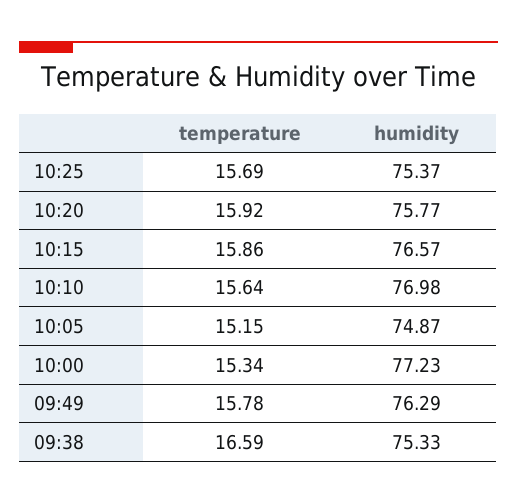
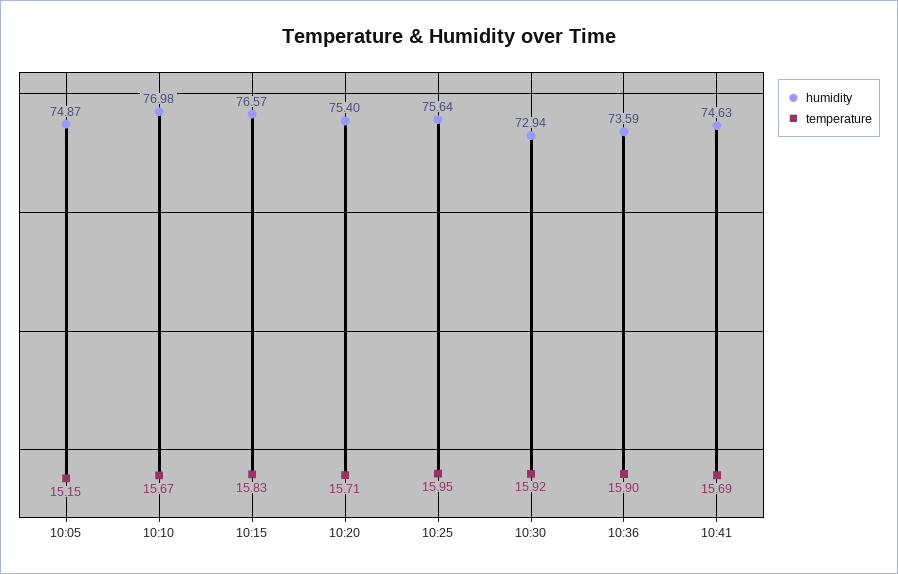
temperature, 10:25: 15.69 -> 15.95
humidity, 10:25: 75.37 -> 75.64
temperature, 10:20: 15.92 -> 15.71
humidity, 10:20: 75.77 -> 75.4
temperature, 10:15: 15.86 -> 15.83
temperature, 10:10: 15.64 -> 15.67
temperature, 10:00: 15.34 -> none
humidity, 10:00: 77.23 -> none
temperature, 09:49: 15.78 -> none
humidity, 09:49: 76.29 -> none
temperature, 09:38: 16.59 -> none
humidity, 09:38: 75.33 -> none
humidity, 10:30: none -> 72.94
temperature, 10:30: none -> 15.92
humidity, 10:36: none -> 73.59
temperature, 10:36: none -> 15.9
humidity, 10:41: none -> 74.63
temperature, 10:41: none -> 15.69

